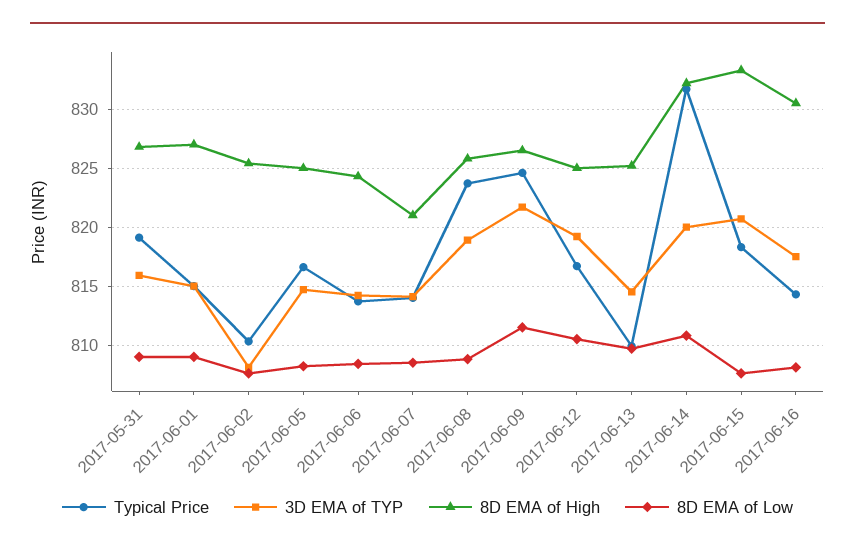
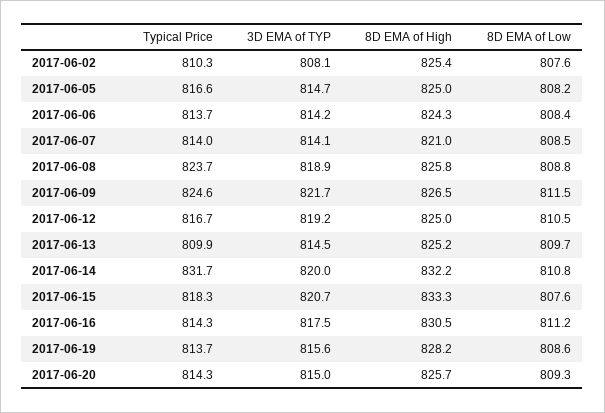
Typical Price, 2017-05-31: 819 -> none
3D EMA of TYP, 2017-05-31: 816 -> none
8D EMA of High, 2017-05-31: 827 -> none
8D EMA of Low, 2017-05-31: 809 -> none
Typical Price, 2017-06-01: 815 -> none
3D EMA of TYP, 2017-06-01: 815 -> none
8D EMA of High, 2017-06-01: 827 -> none
8D EMA of Low, 2017-06-01: 809 -> none
8D EMA of Low, 2017-06-16: 808 -> 811.2
Typical Price, 2017-06-19: none -> 813.7
3D EMA of TYP, 2017-06-19: none -> 815.6
8D EMA of High, 2017-06-19: none -> 828.2
8D EMA of Low, 2017-06-19: none -> 808.6
Typical Price, 2017-06-20: none -> 814.3
3D EMA of TYP, 2017-06-20: none -> 815
8D EMA of High, 2017-06-20: none -> 825.7
8D EMA of Low, 2017-06-20: none -> 809.3

